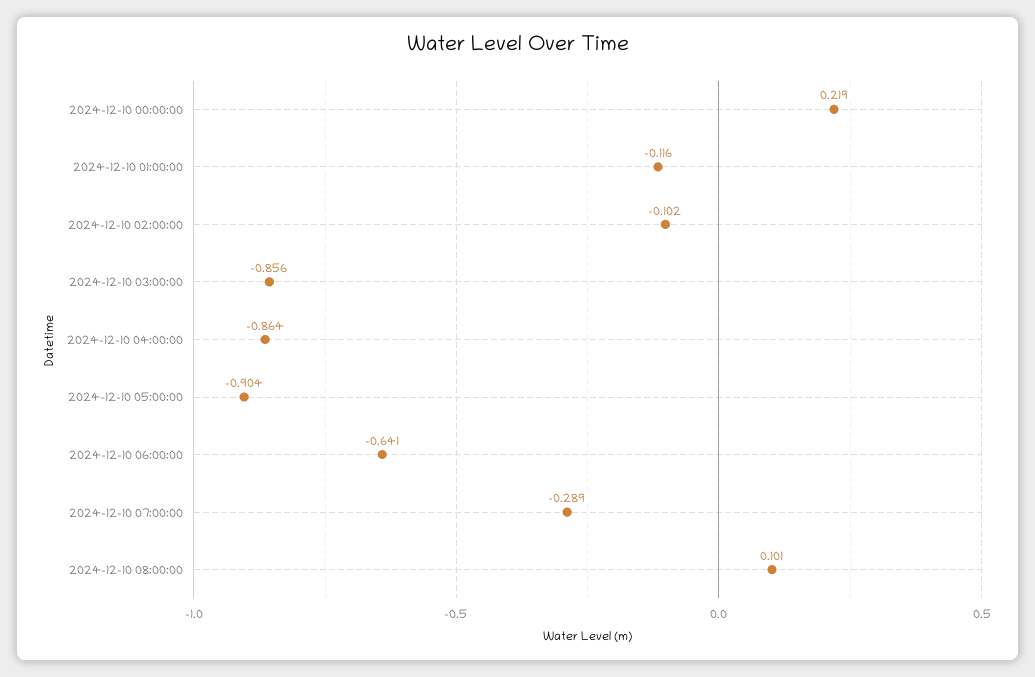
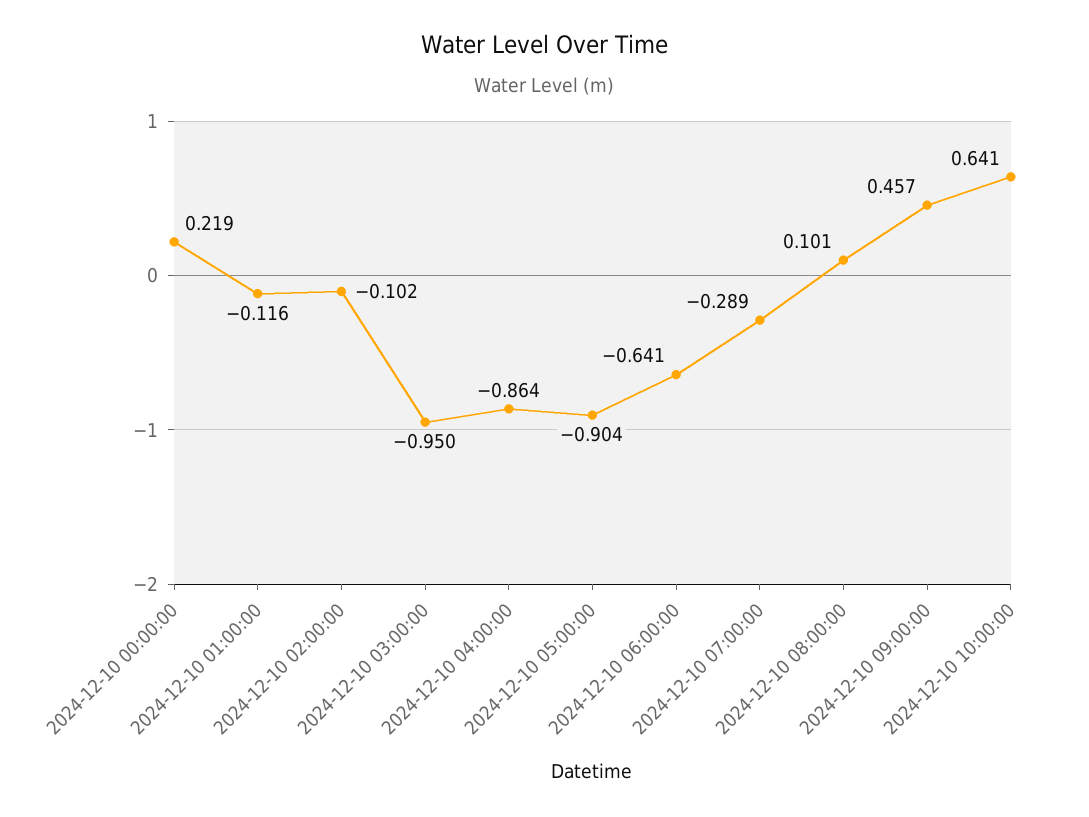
2024-12-10 03:00:00: -0.856 -> -0.95
2024-12-10 09:00:00: none -> 0.457
2024-12-10 10:00:00: none -> 0.641

